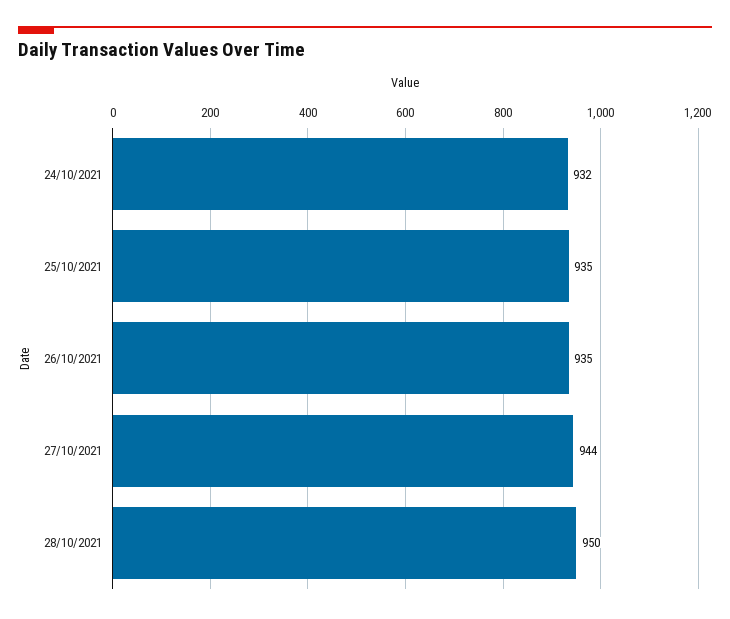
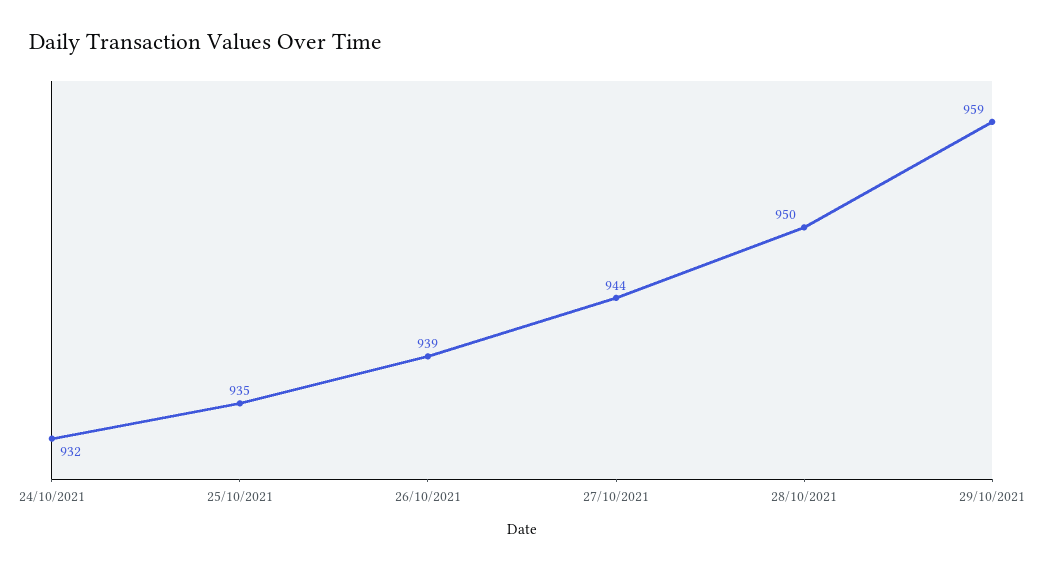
26/10/2021: 935 -> 939
29/10/2021: none -> 959

